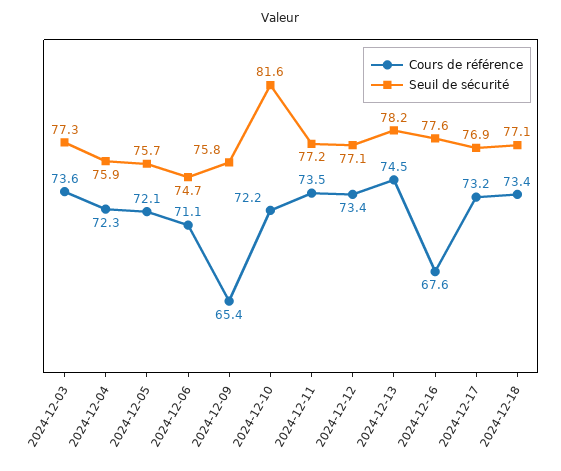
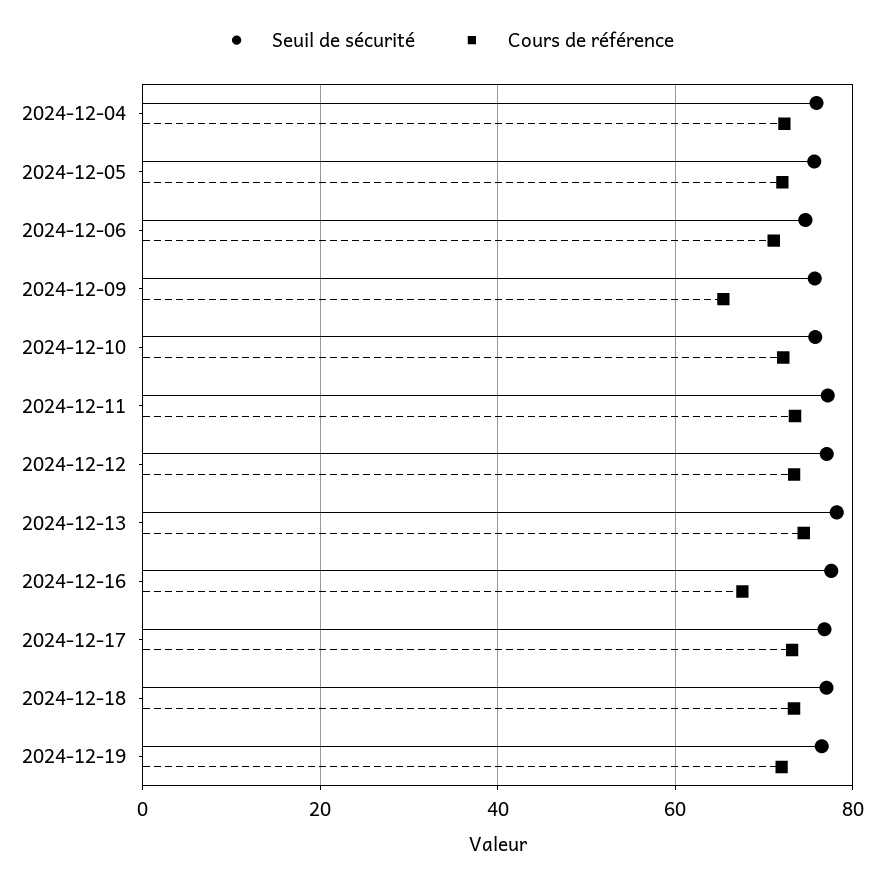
Cours de référence, 2024-12-03: 73.6 -> none
Seuil de sécurité, 2024-12-03: 77.3 -> none
Seuil de sécurité, 2024-12-10: 81.6 -> 76
Seuil de sécurité, 2024-12-19: none -> 76
Cours de référence, 2024-12-19: none -> 72

